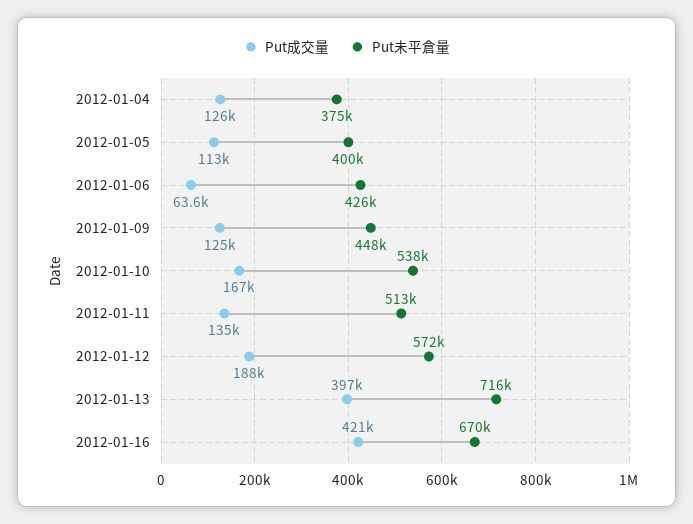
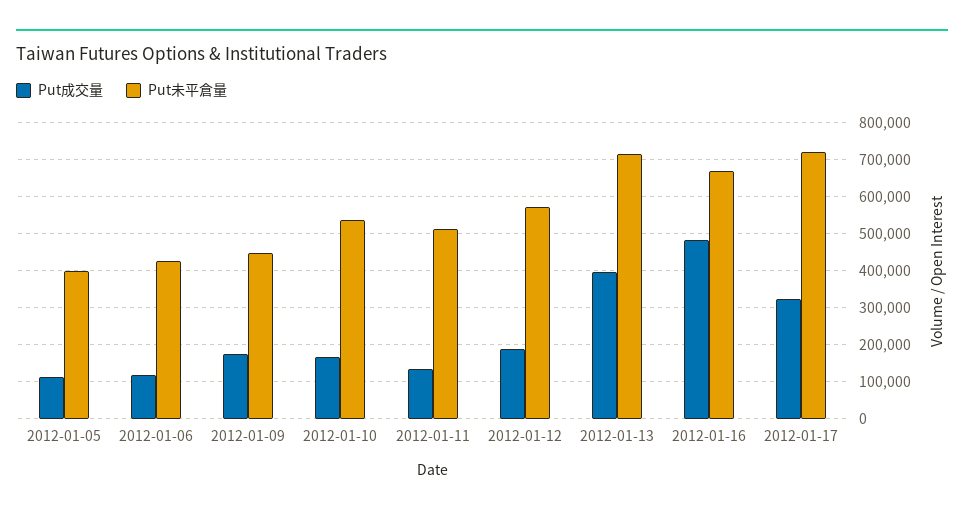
Put成交量, 2012-01-04: 126000 -> none
Put未平倉量, 2012-01-04: 375000 -> none
Put成交量, 2012-01-06: 63600 -> 120000
Put成交量, 2012-01-09: 125000 -> 180000
Put成交量, 2012-01-16: 421000 -> 480000
Put成交量, 2012-01-17: none -> 320000
Put未平倉量, 2012-01-17: none -> 720000

